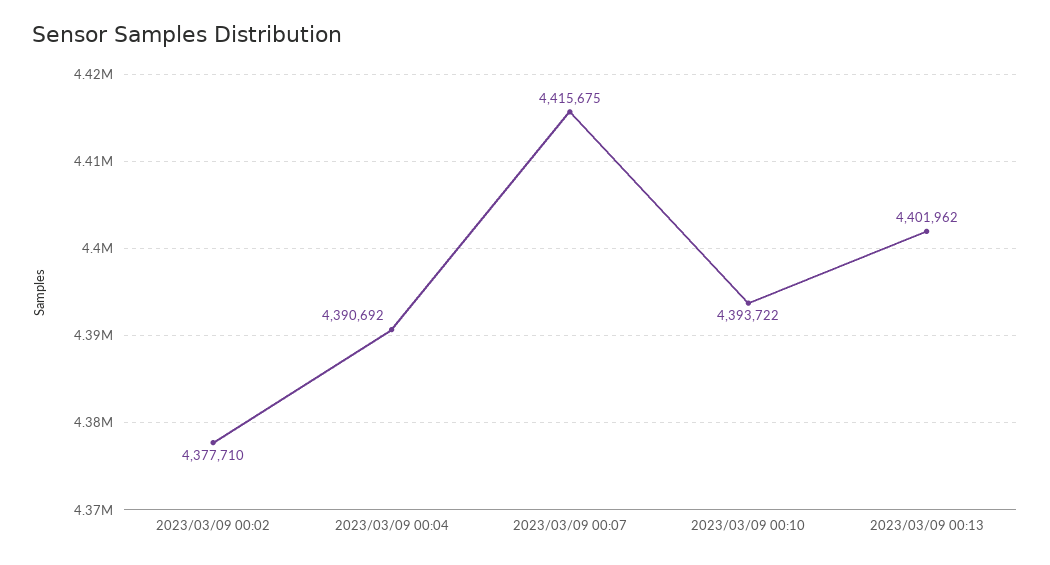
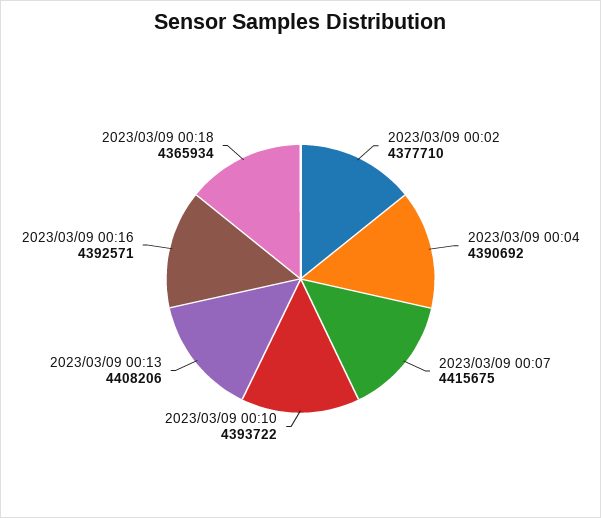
2023/03/09 00:13: 4401962 -> 4408206
2023/03/09 00:16: none -> 4392571
2023/03/09 00:18: none -> 4365934

